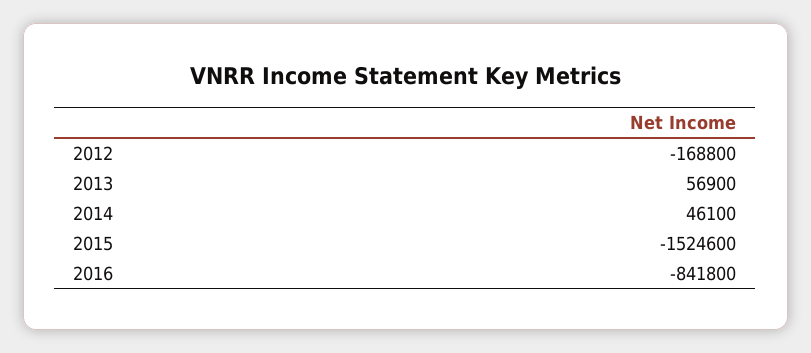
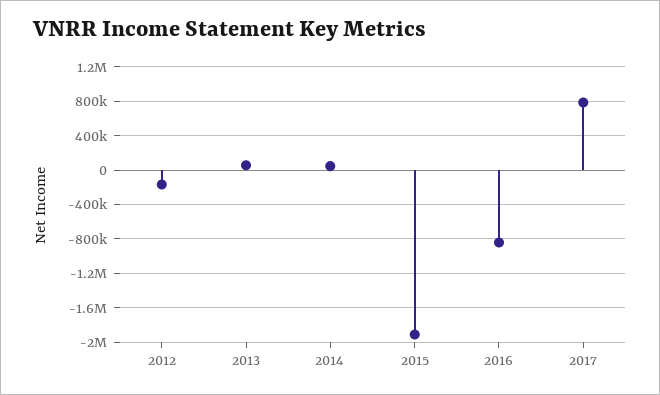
2015: -1524600 -> -1900000
2017: none -> 800000

